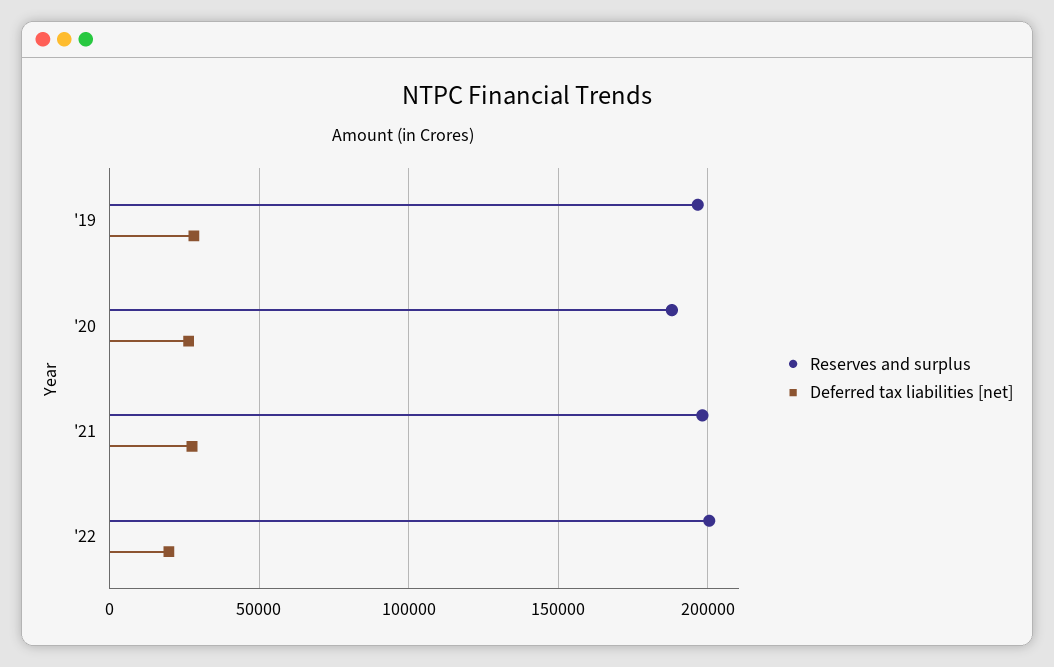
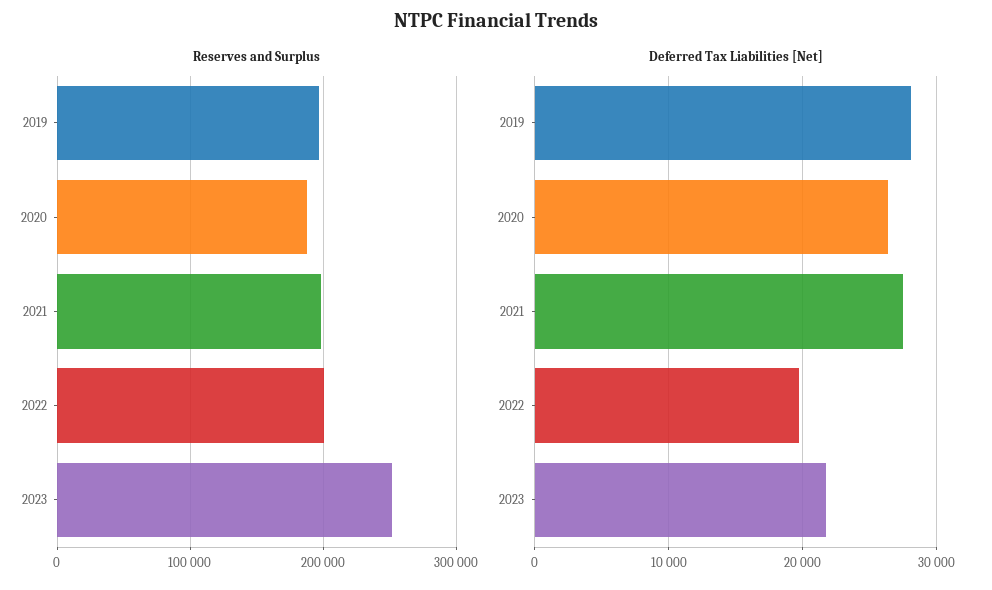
Reserves and surplus, 2023: none -> 250000
Deferred tax liabilities [net], 2023: none -> 22000

